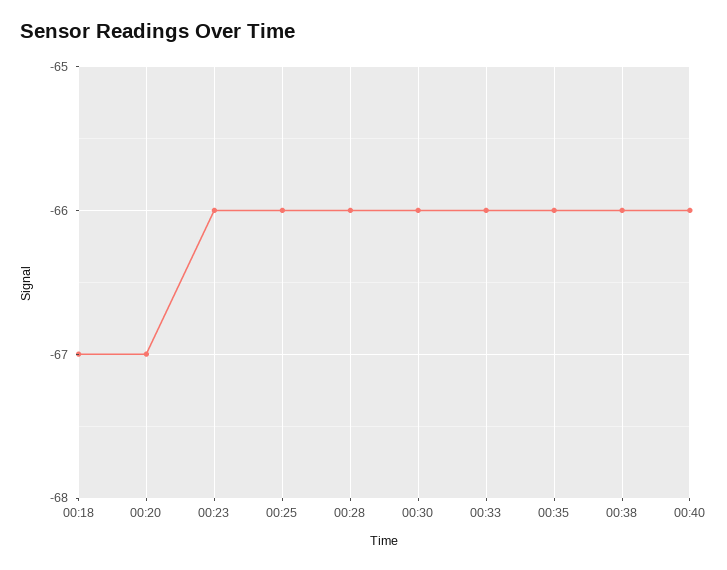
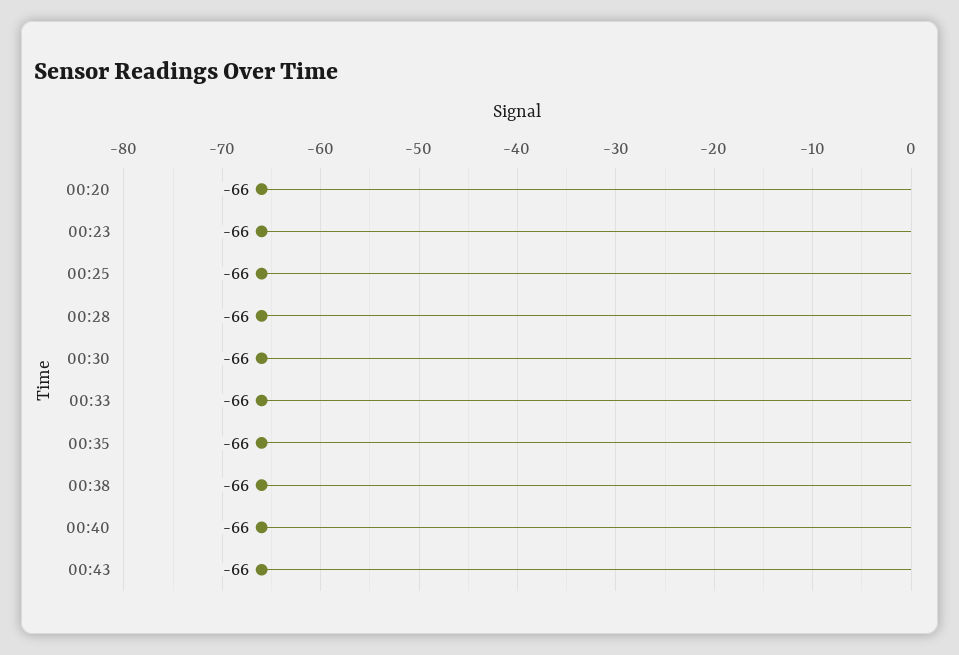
00:18: -67 -> none
00:20: -67 -> -66
00:43: none -> -66

